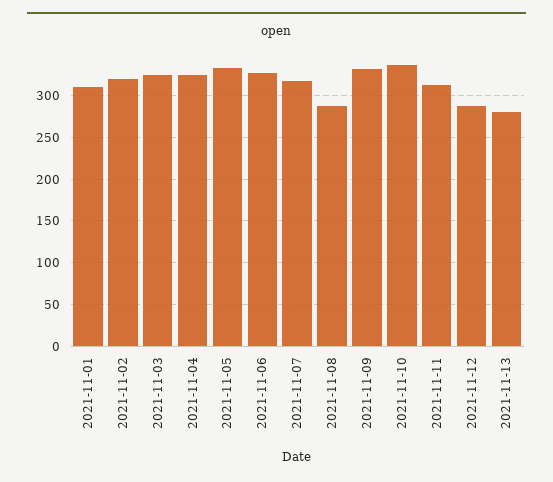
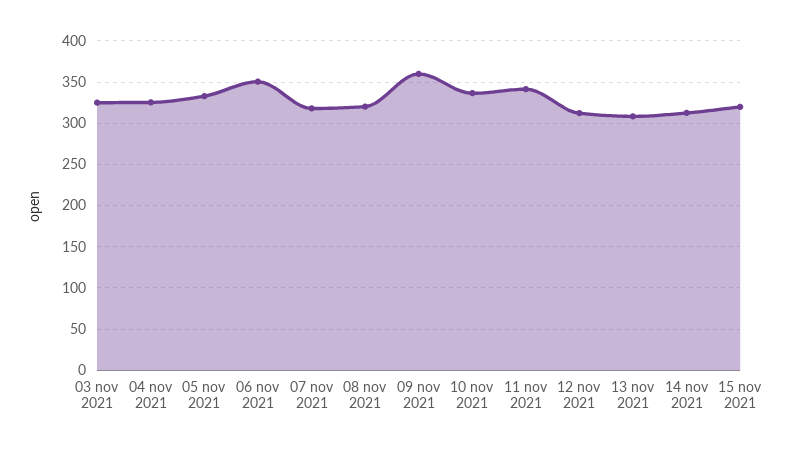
2021-11-01: 310 -> none
2021-11-02: 320 -> none
2021-11-06: 330 -> 350
2021-11-08: 290 -> 320
2021-11-09: 330 -> 360
2021-11-11: 310 -> 340
2021-11-12: 290 -> 310
2021-11-13: 280 -> 310
14 nov 2021: none -> 310
15 nov 2021: none -> 320

